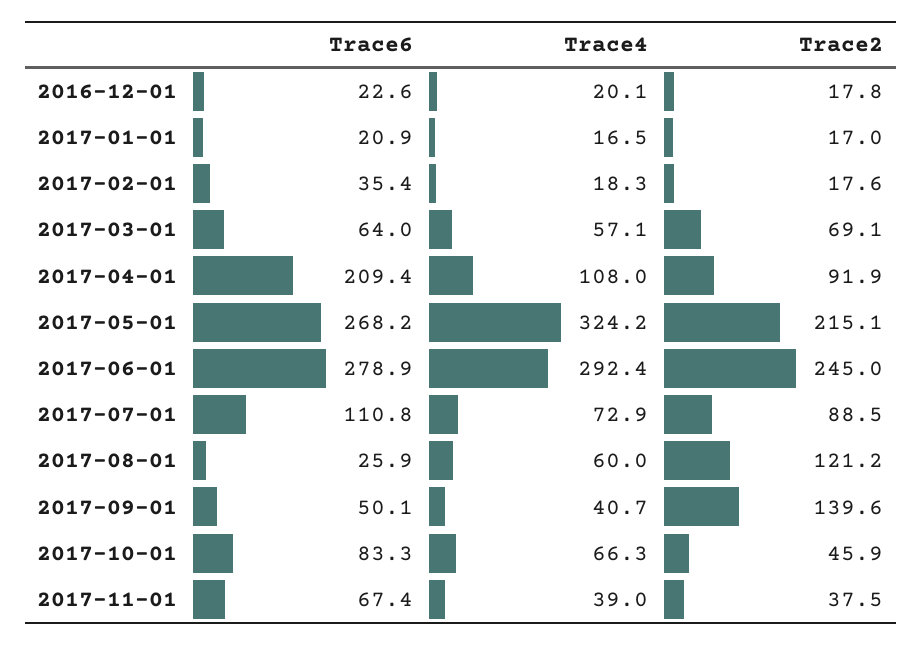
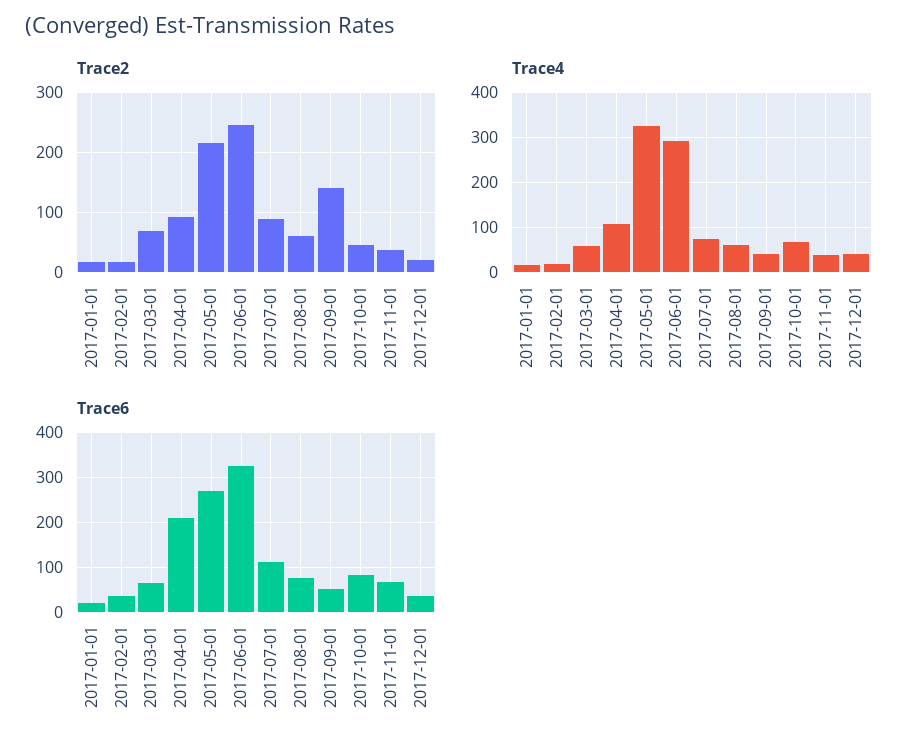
Trace6, 2016-12-01: 22.6 -> none
Trace4, 2016-12-01: 20.1 -> none
Trace2, 2016-12-01: 17.8 -> none
Trace6, 2017-06-01: 278.9 -> 320
Trace6, 2017-08-01: 25.9 -> 80
Trace2, 2017-08-01: 121.2 -> 60
Trace2, 2017-12-01: none -> 20
Trace4, 2017-12-01: none -> 40
Trace6, 2017-12-01: none -> 40

